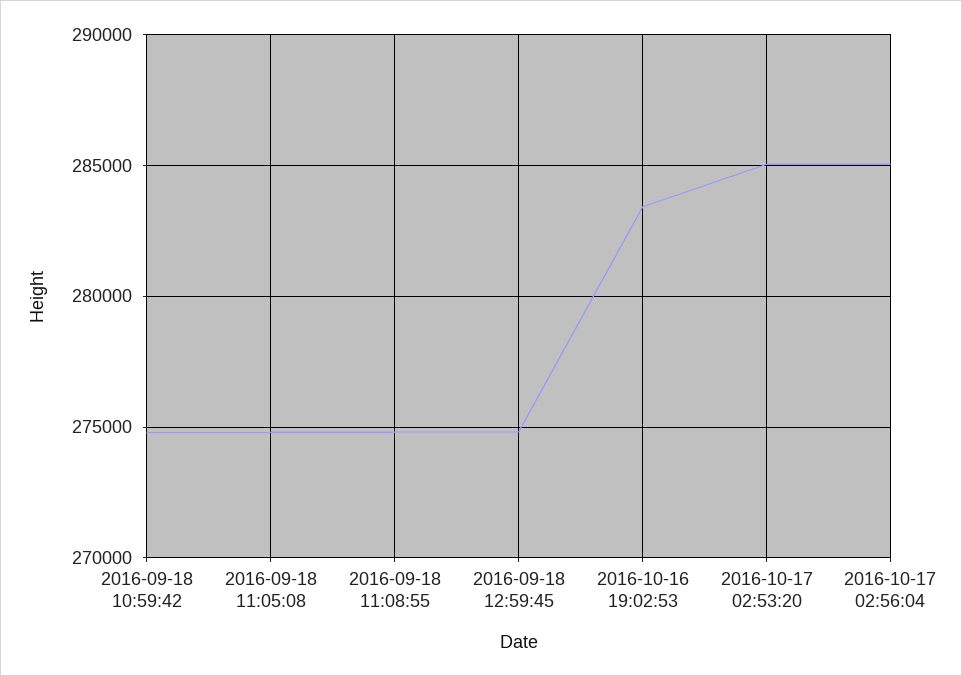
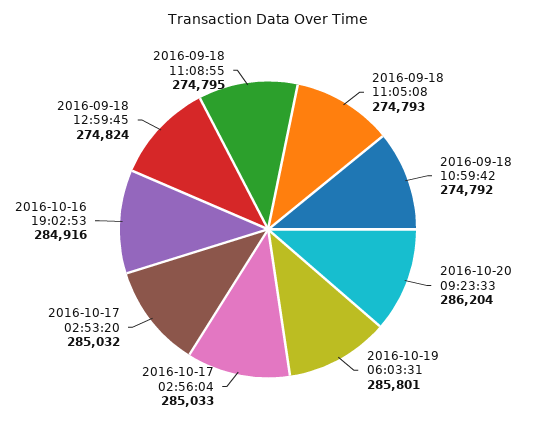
2016-10-16 19:02:53: 283500 -> 284916
2016-10-20 09:23:33: none -> 286204
2016-10-19 06:03:31: none -> 285801

